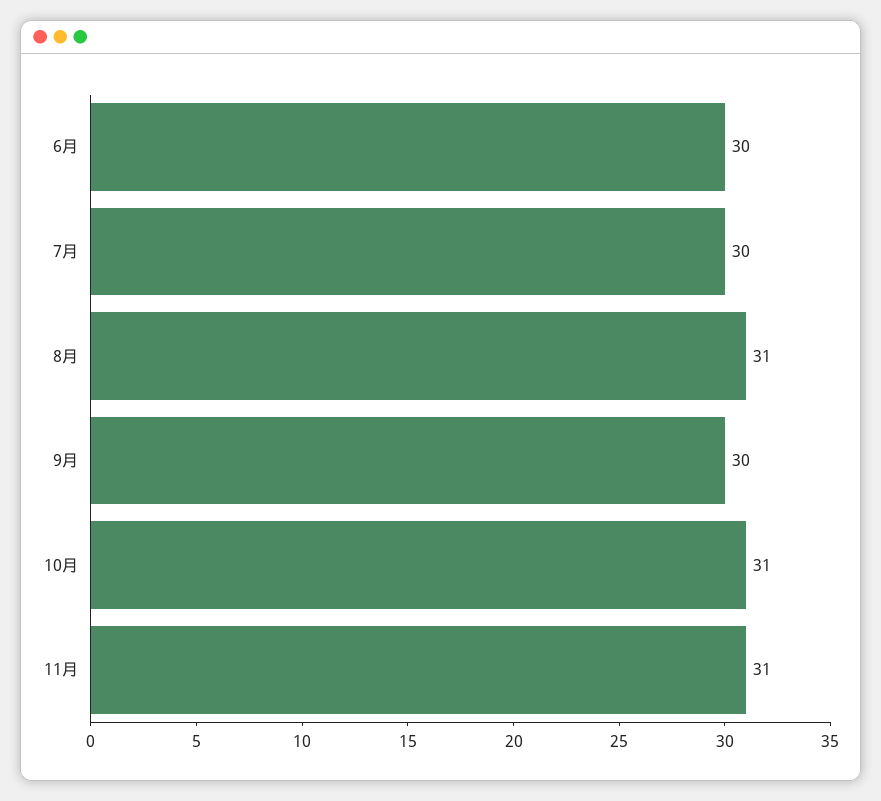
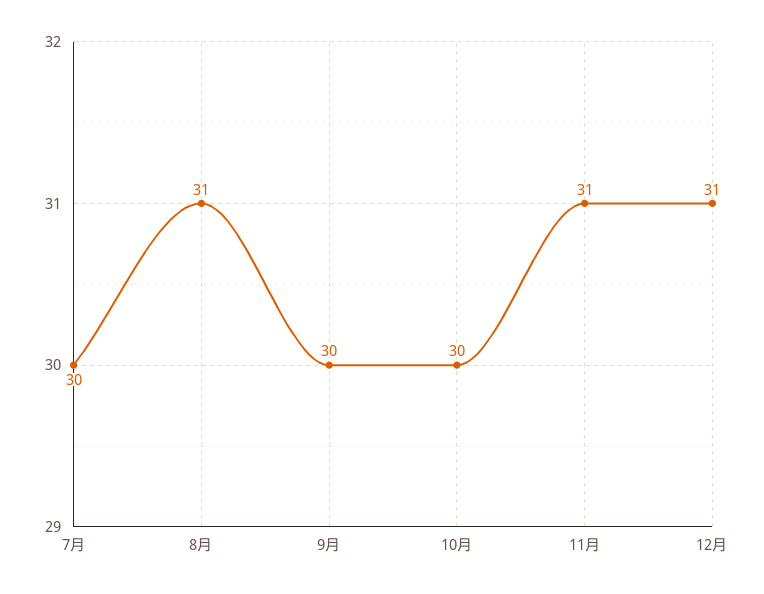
6月: 30 -> none
10月: 31 -> 30
12月: none -> 31

